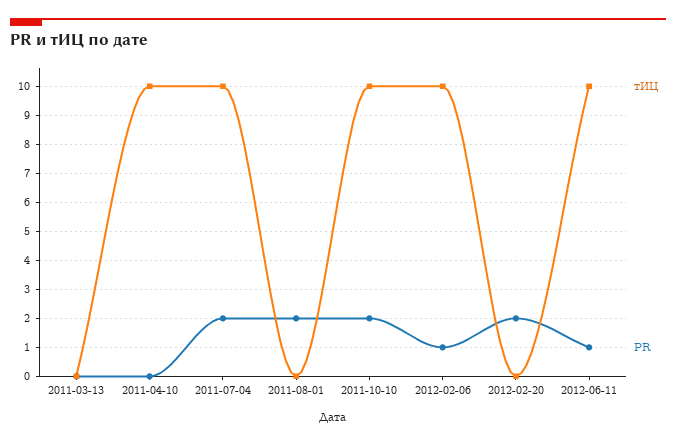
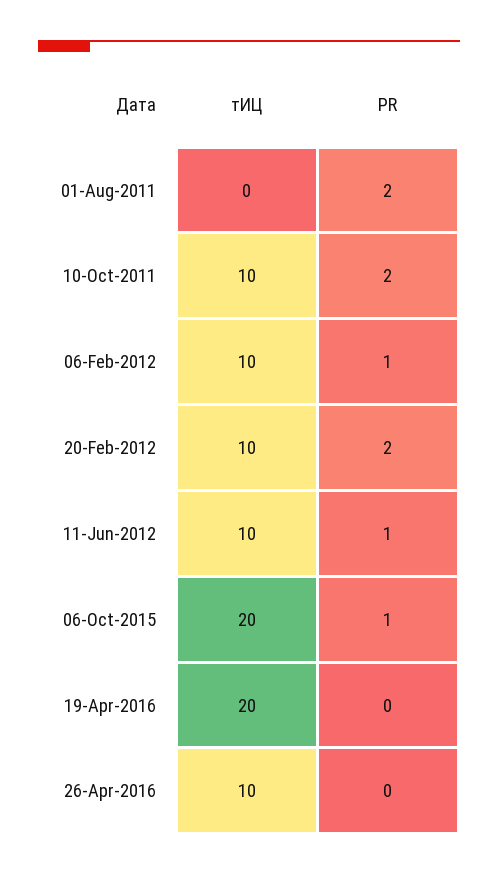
тИЦ, 2011-03-13: 0 -> none
PR, 2011-03-13: 0 -> none
тИЦ, 2011-04-10: 10 -> none
PR, 2011-04-10: 0 -> none
тИЦ, 2011-07-04: 10 -> none
PR, 2011-07-04: 2 -> none
тИЦ, 2012-02-20: 0 -> 10
тИЦ, 06-Oct-2015: none -> 20
PR, 06-Oct-2015: none -> 1
тИЦ, 19-Apr-2016: none -> 20
PR, 19-Apr-2016: none -> 0
тИЦ, 26-Apr-2016: none -> 10
PR, 26-Apr-2016: none -> 0

